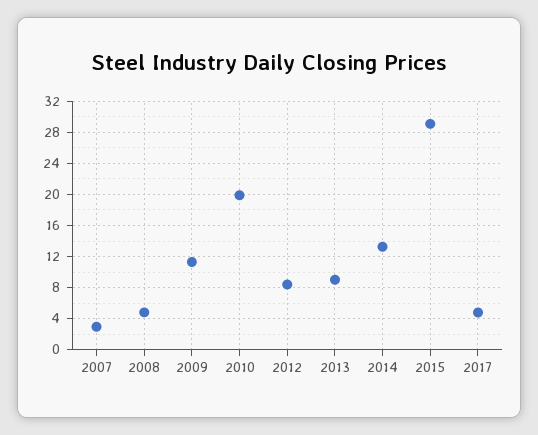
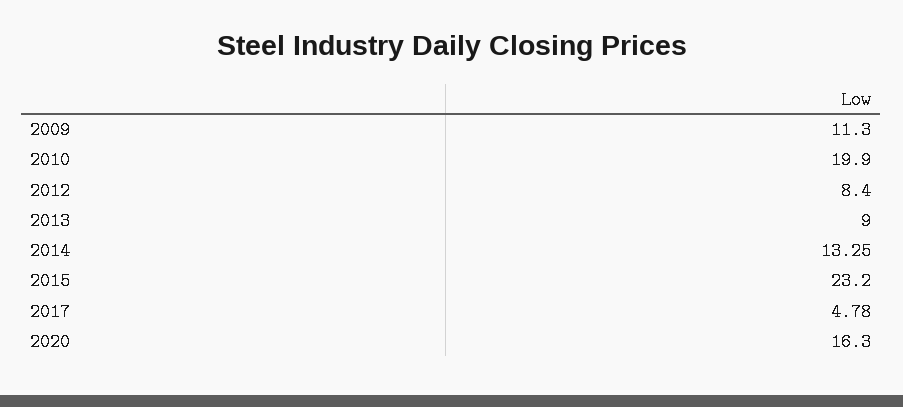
2007: 3 -> none
2008: 5 -> none
2015: 29 -> 23.2
2020: none -> 16.3

